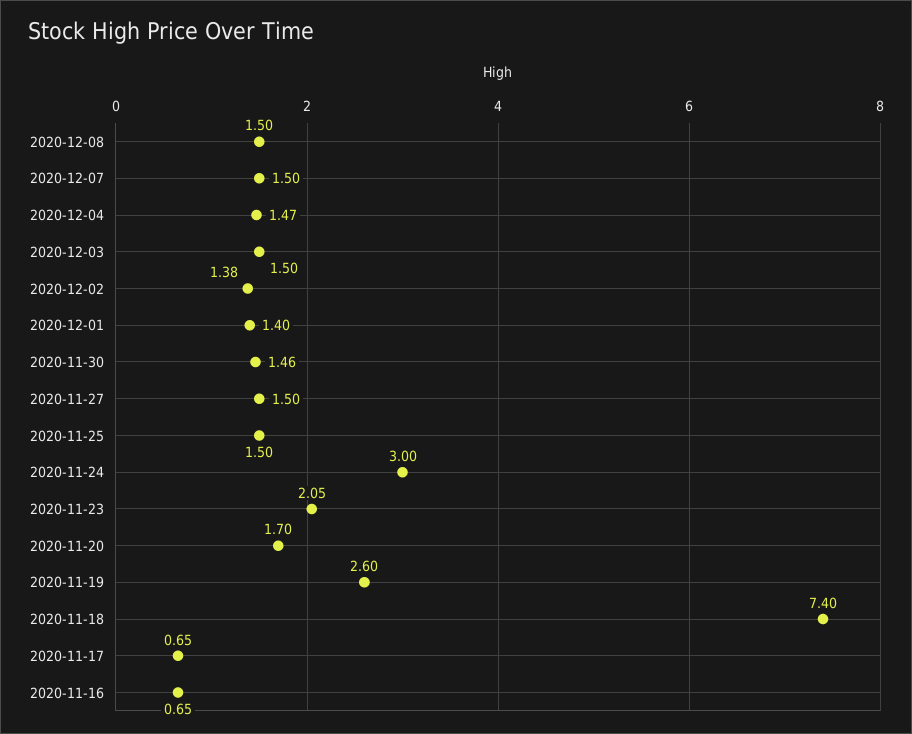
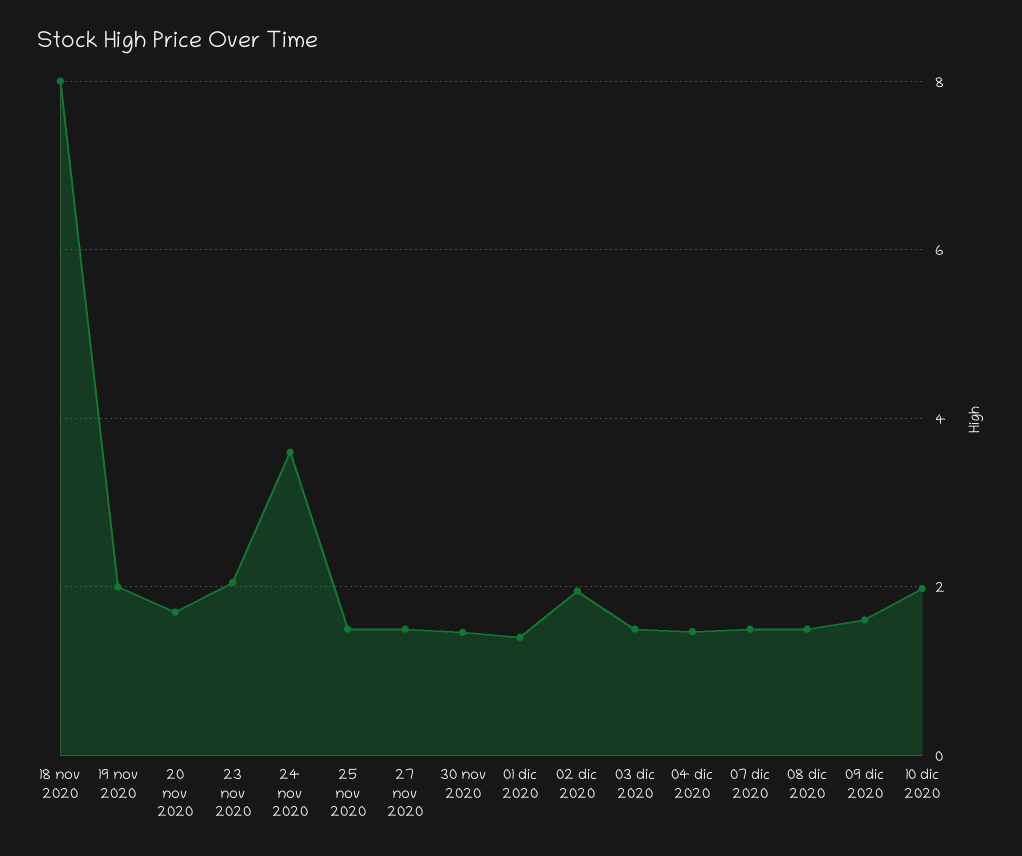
2020-12-02: 1.38 -> 2
2020-11-24: 3 -> 3.6
2020-11-19: 2.6 -> 2
2020-11-18: 7.4 -> 8
2020-11-17: 0.65 -> none
2020-11-16: 0.65 -> none
09 dic 2020: none -> 1.6
10 dic 2020: none -> 2

